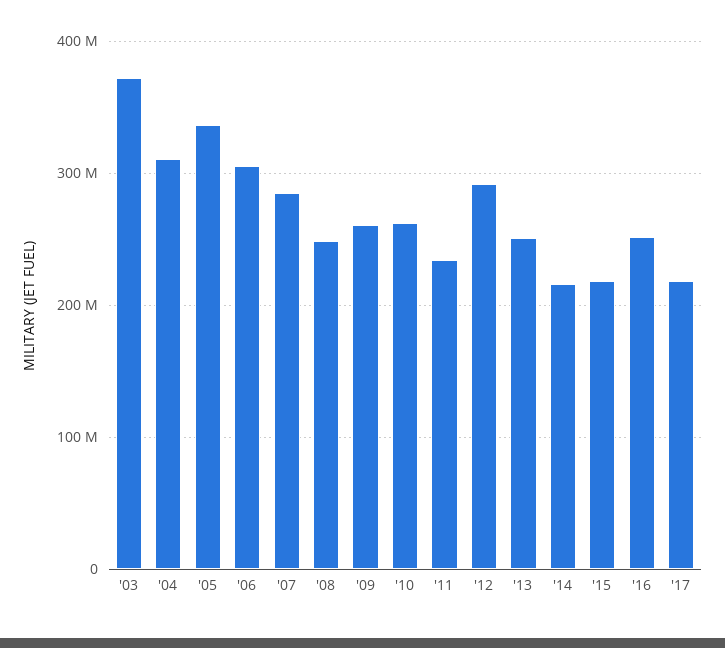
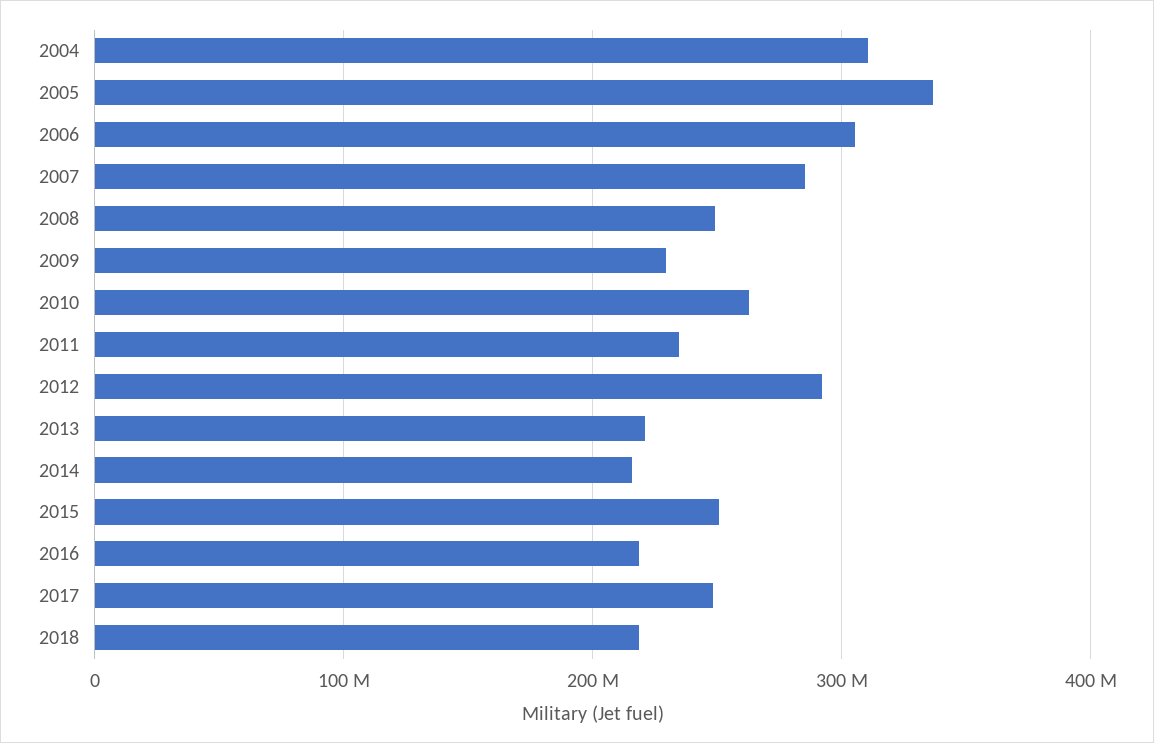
'03: 370000000 -> none
'09: 260000000 -> 230000000
'13: 250000000 -> 220000000
'15: 220000000 -> 250000000
'16: 250000000 -> 220000000
'17: 220000000 -> 250000000
2018: none -> 220000000

